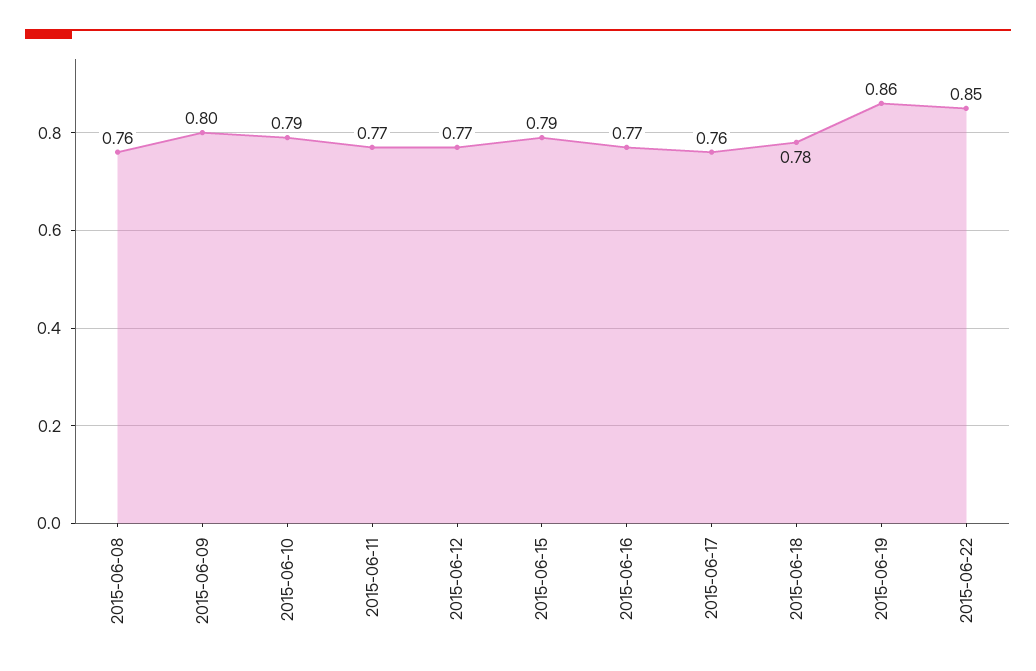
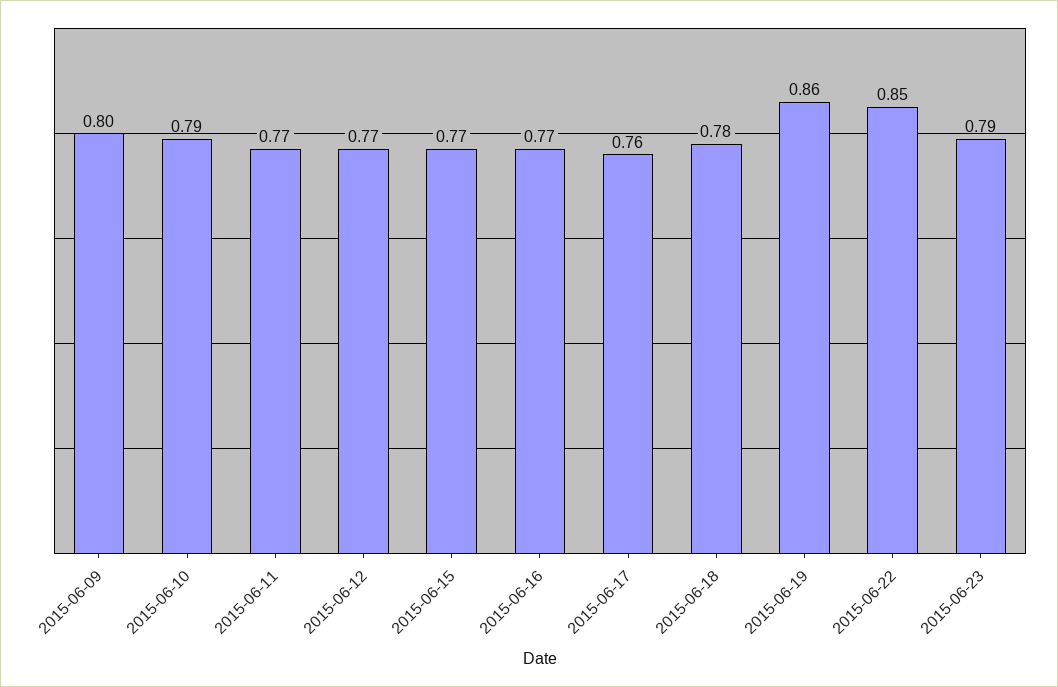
2015-06-08: 0.76 -> none
2015-06-15: 0.79 -> 0.77
2015-06-23: none -> 0.79

